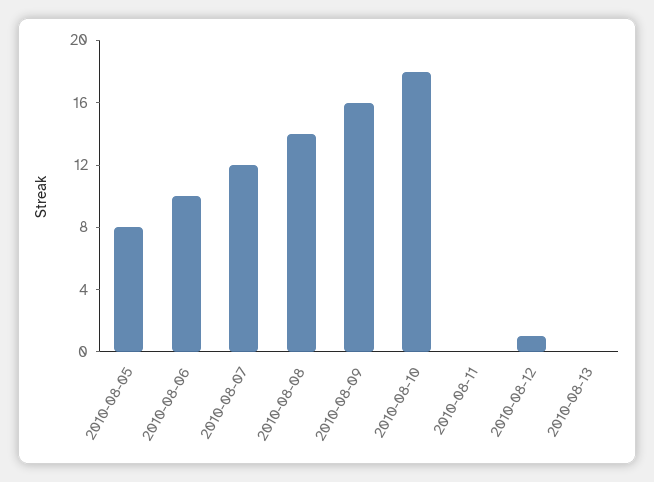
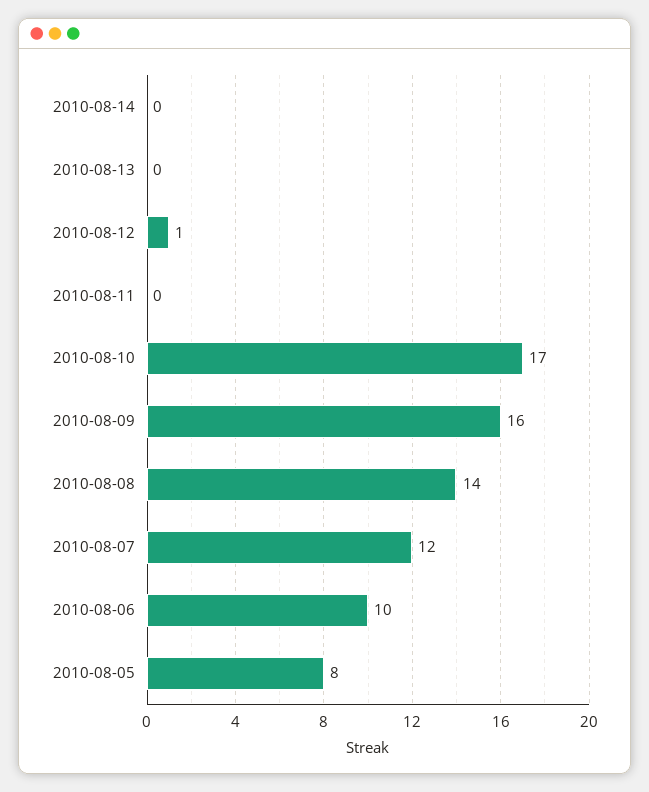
2010-08-10: 18 -> 17
2010-08-14: none -> 0

